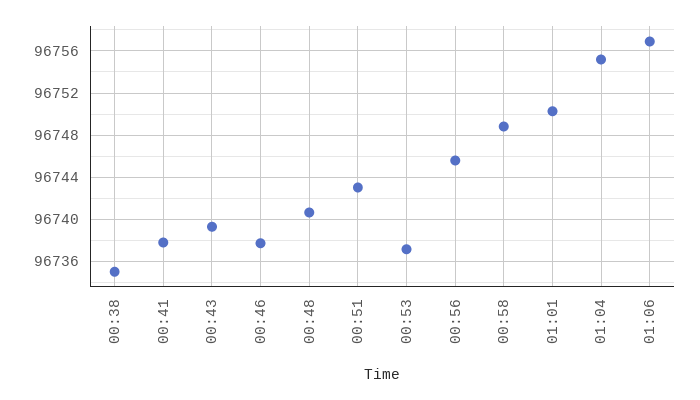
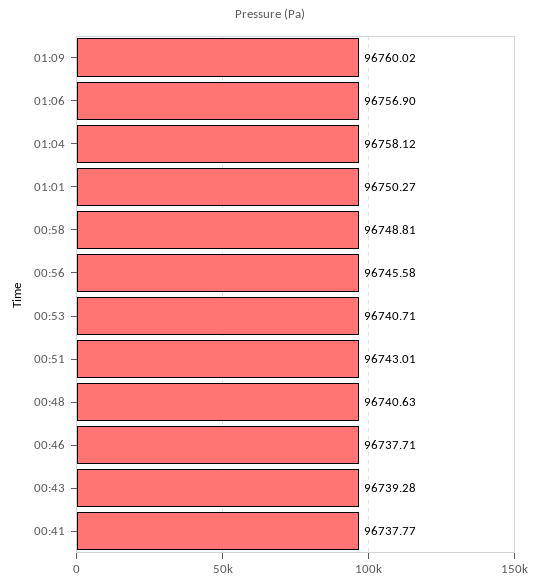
00:38: 96735 -> none
00:53: 96737 -> 96740.71
01:04: 96755 -> 96758.12
01:09: none -> 96760.02

